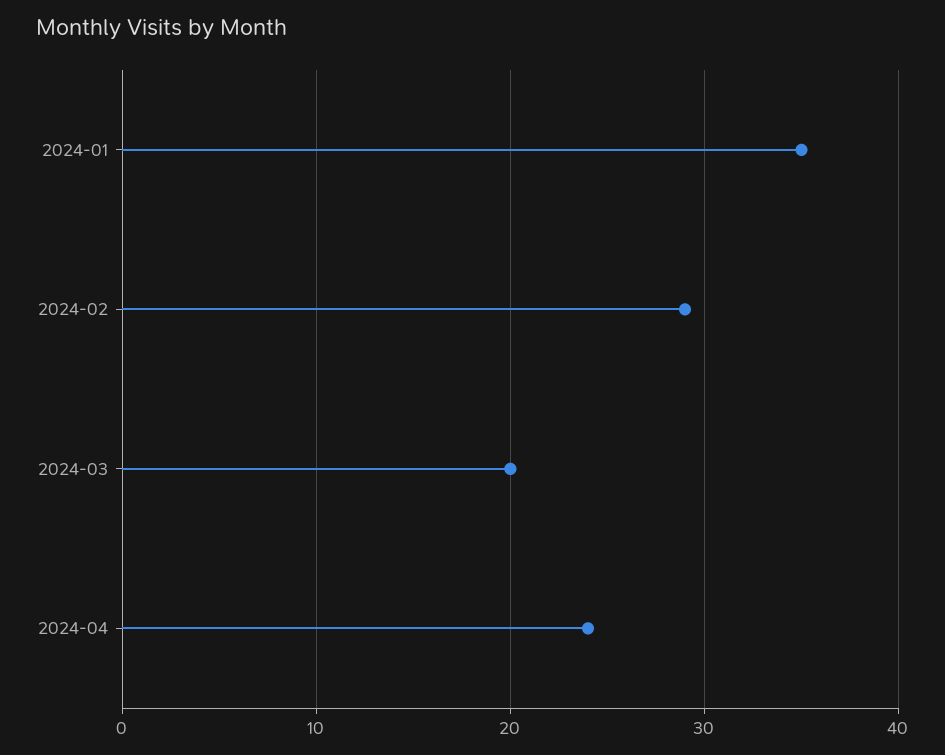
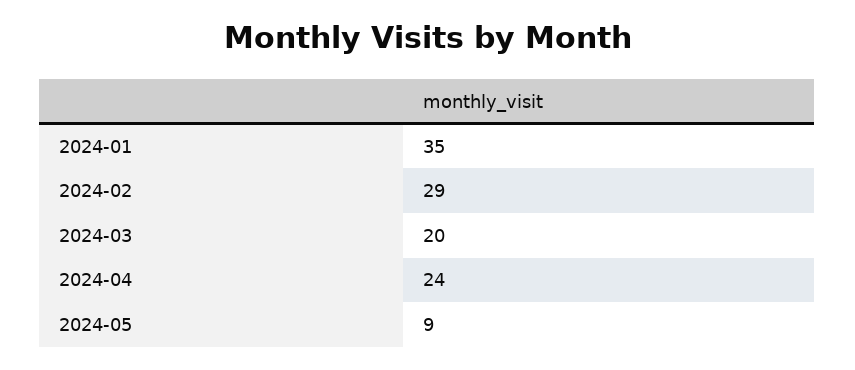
2024-05: none -> 9

